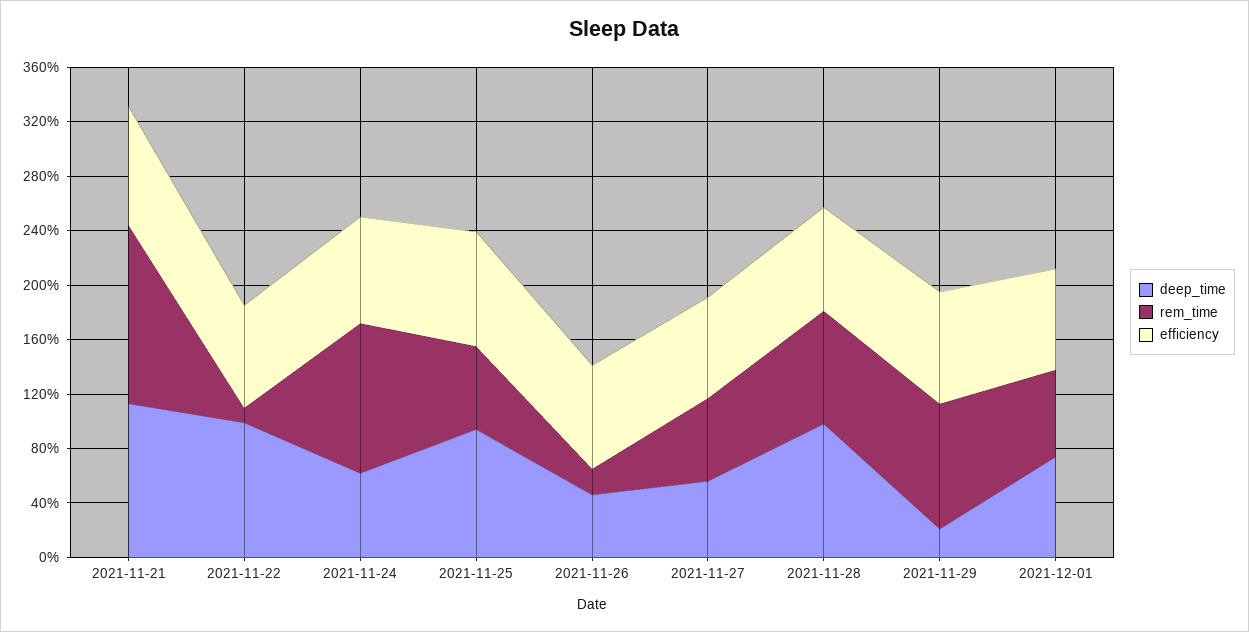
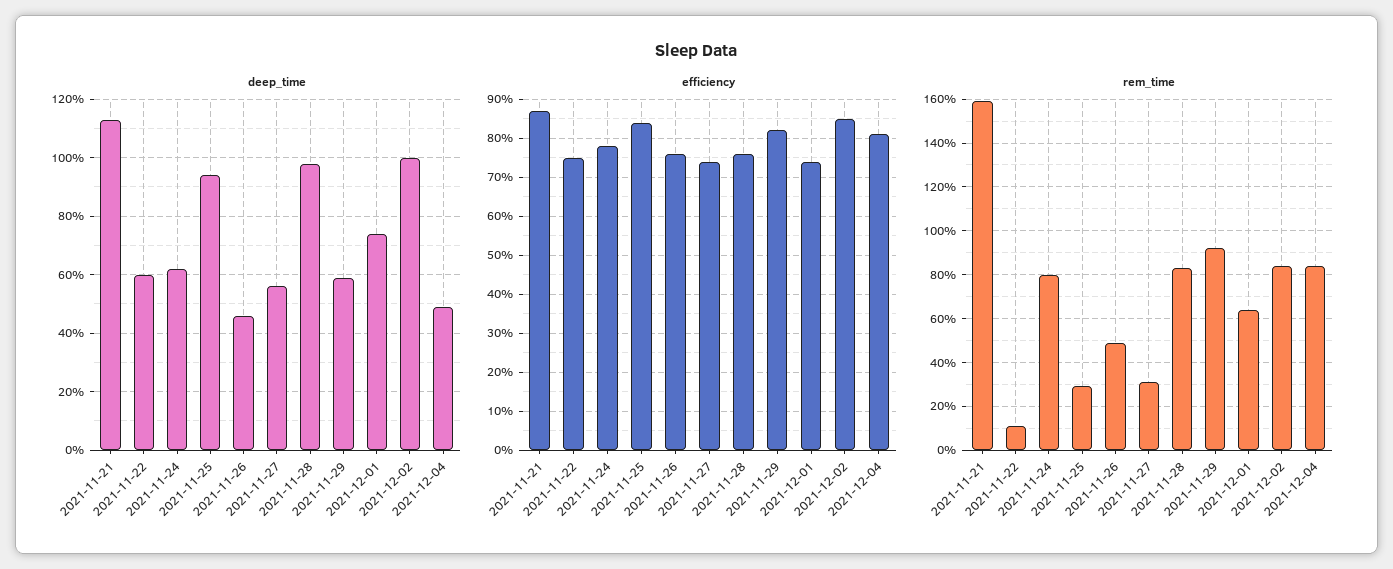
rem_time, 2021-11-21: 130 -> 160
deep_time, 2021-11-22: 100 -> 60
rem_time, 2021-11-24: 110 -> 80
rem_time, 2021-11-25: 60 -> 30
rem_time, 2021-11-26: 20 -> 50
rem_time, 2021-11-27: 60 -> 30
deep_time, 2021-11-29: 20 -> 60
deep_time, 2021-12-02: none -> 100
deep_time, 2021-12-04: none -> 50
efficiency, 2021-12-02: none -> 85
efficiency, 2021-12-04: none -> 80
rem_time, 2021-12-02: none -> 85
rem_time, 2021-12-04: none -> 85

